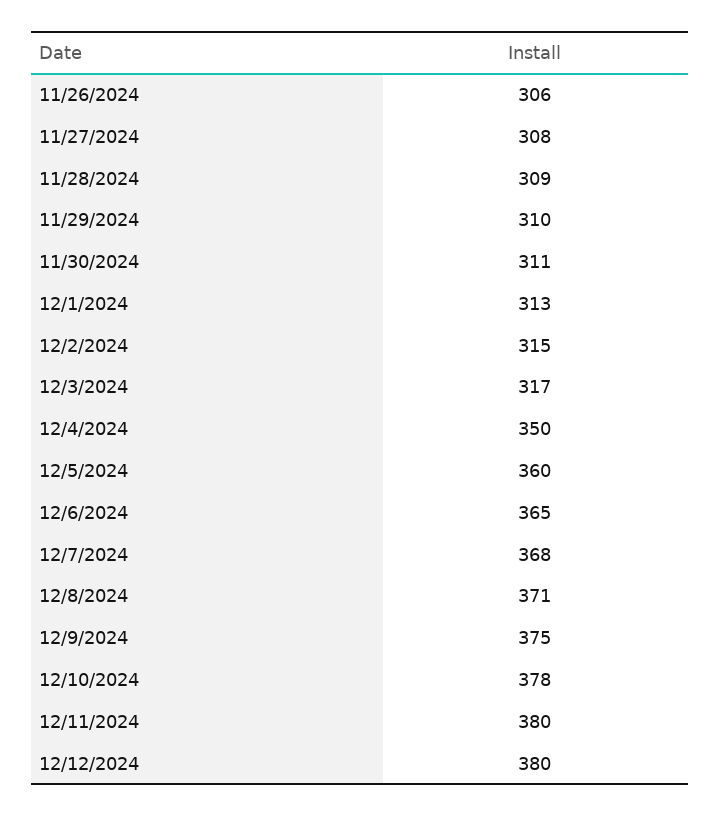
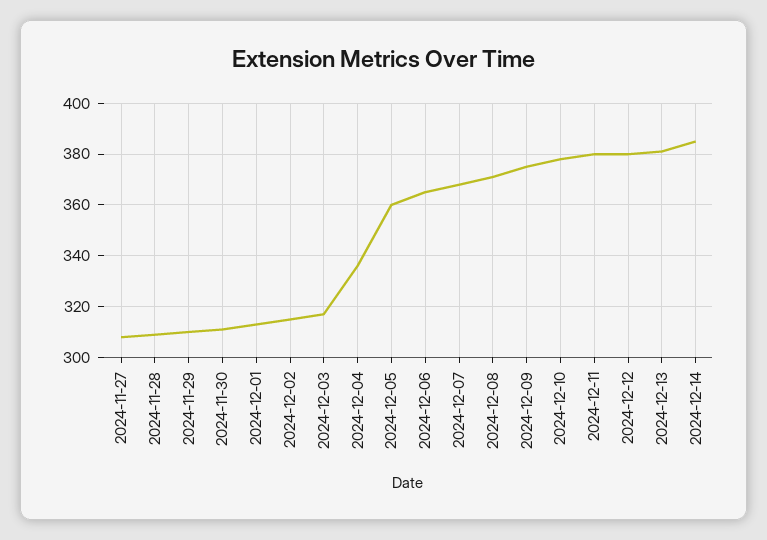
11/26/2024: 306 -> none
12/4/2024: 350 -> 335
2024-12-13: none -> 380
2024-12-14: none -> 385

